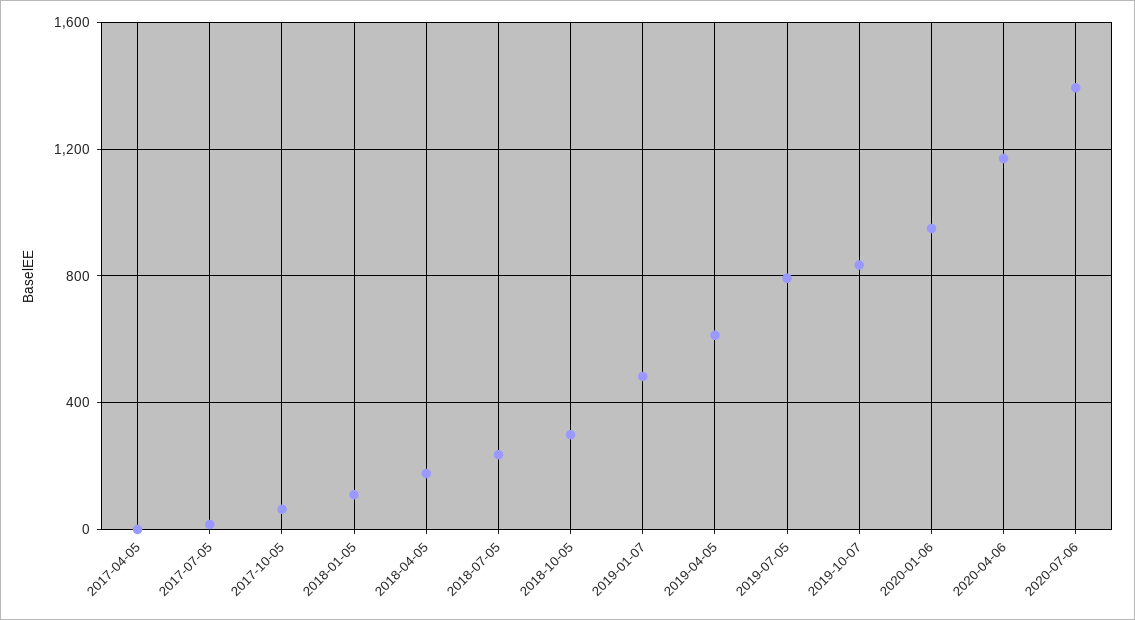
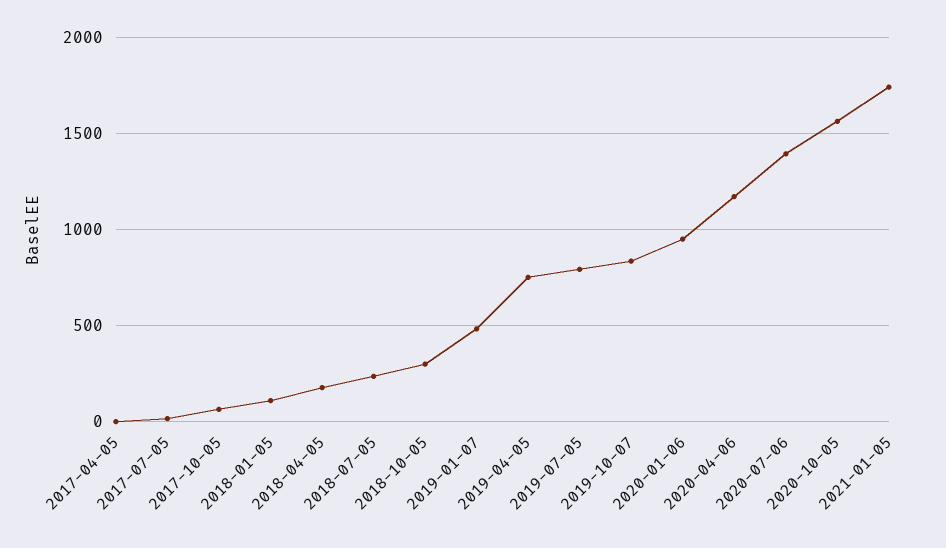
2019-04-05: 600 -> 750
2020-10-05: none -> 1550
2021-01-05: none -> 1750

